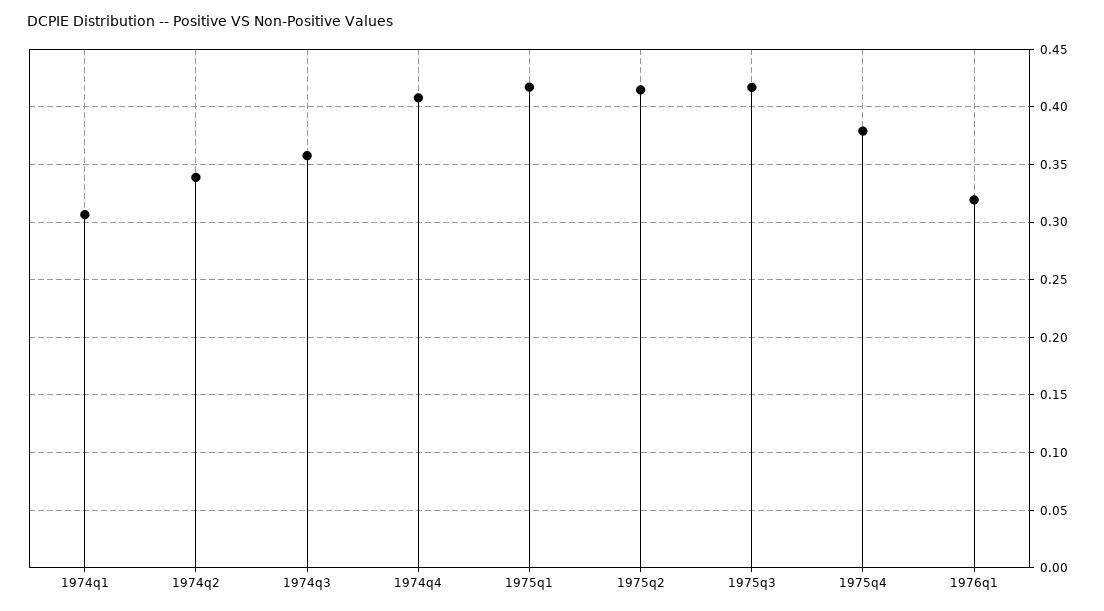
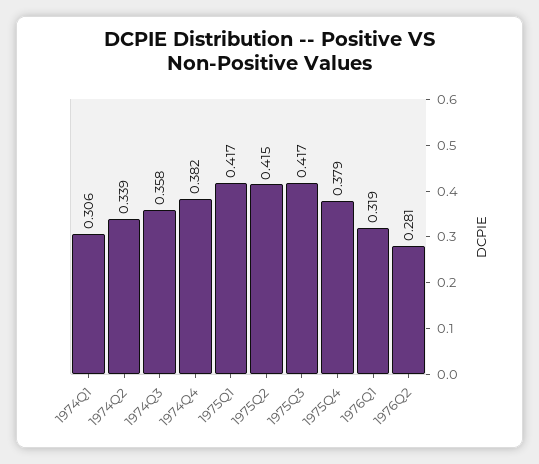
1974q4: 0.41 -> 0.382
1976Q2: none -> 0.281

